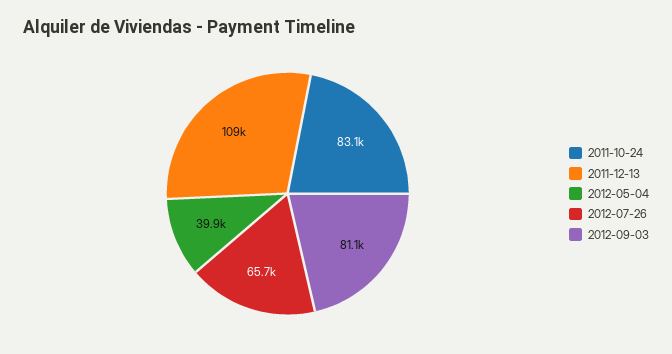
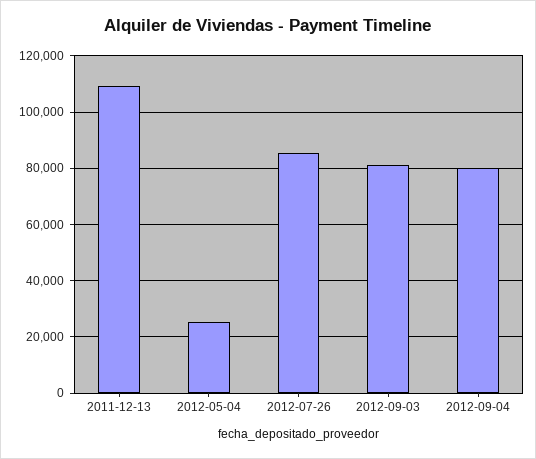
2011-10-24: 83100 -> none
2012-05-04: 39900 -> 25000
2012-07-26: 65700 -> 85000
2012-09-04: none -> 80000

